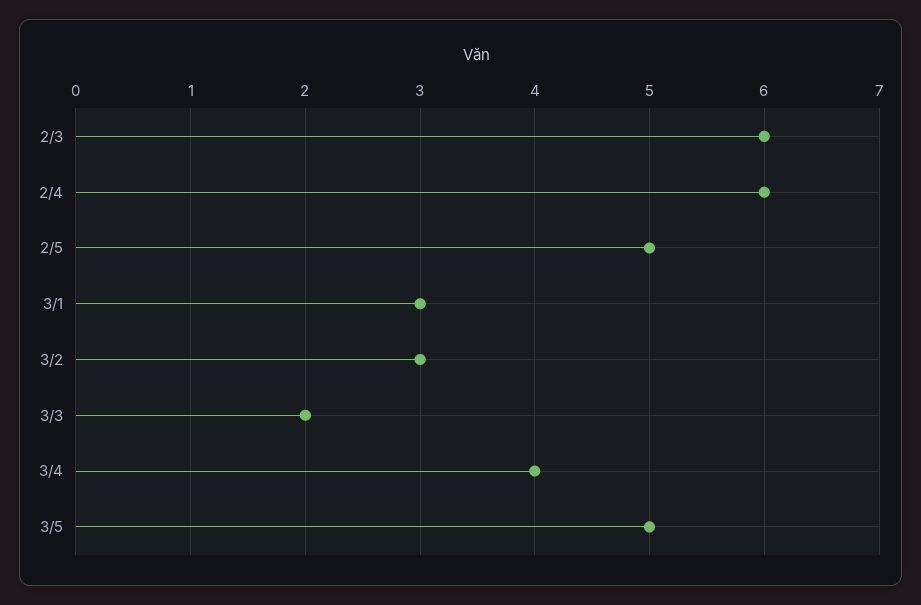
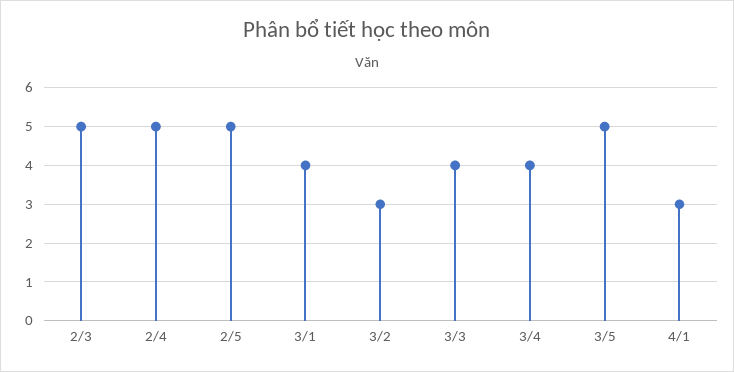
2/3: 6 -> 5
2/4: 6 -> 5
3/1: 3 -> 4
3/3: 2 -> 4
4/1: none -> 3

